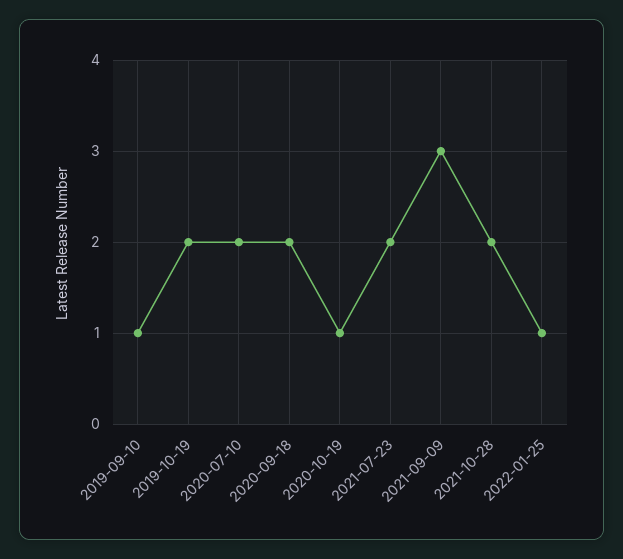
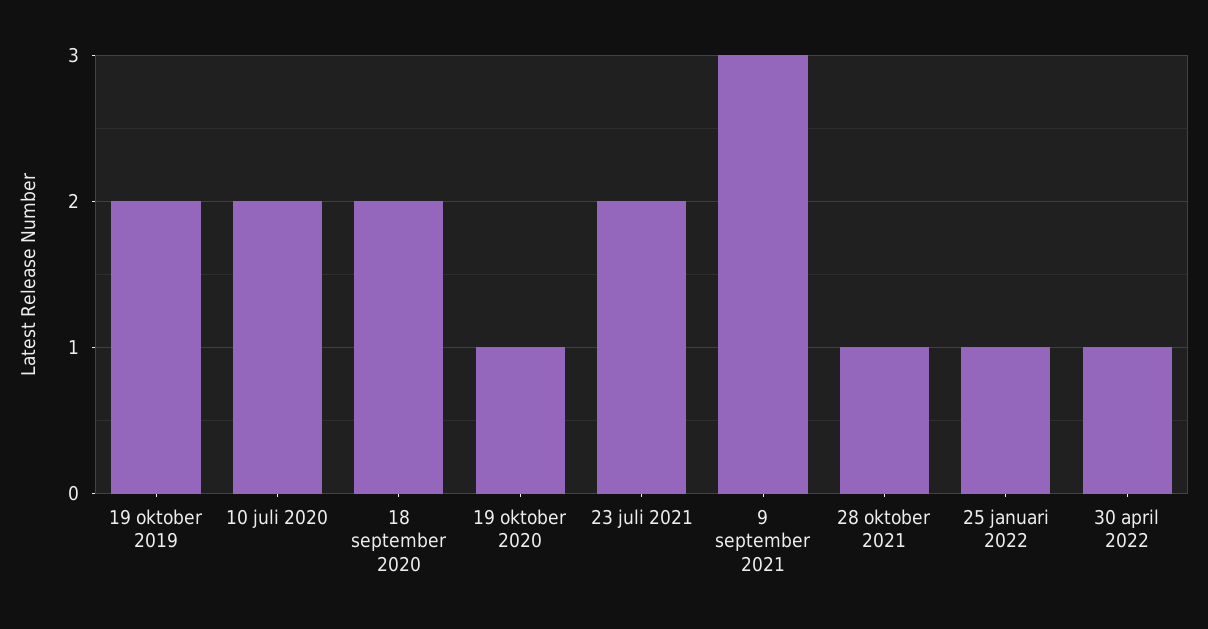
2019-09-10: 1 -> none
2021-10-28: 2 -> 1
30 april 2022: none -> 1

